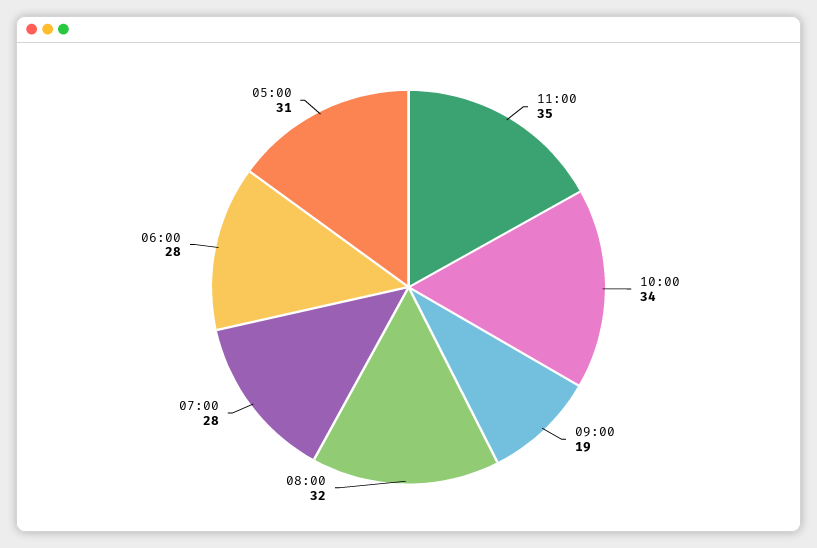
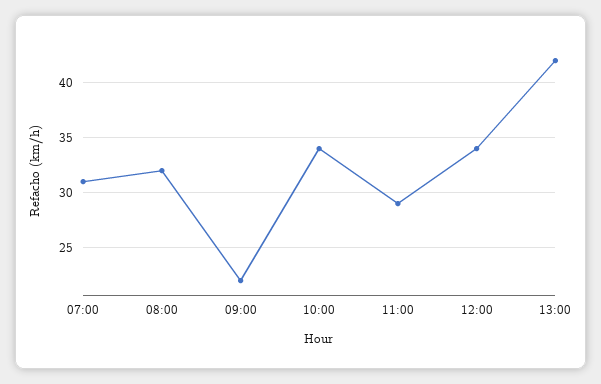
11:00: 35 -> 29
09:00: 19 -> 22
07:00: 28 -> 31
06:00: 28 -> none
05:00: 31 -> none
12:00: none -> 34
13:00: none -> 42

